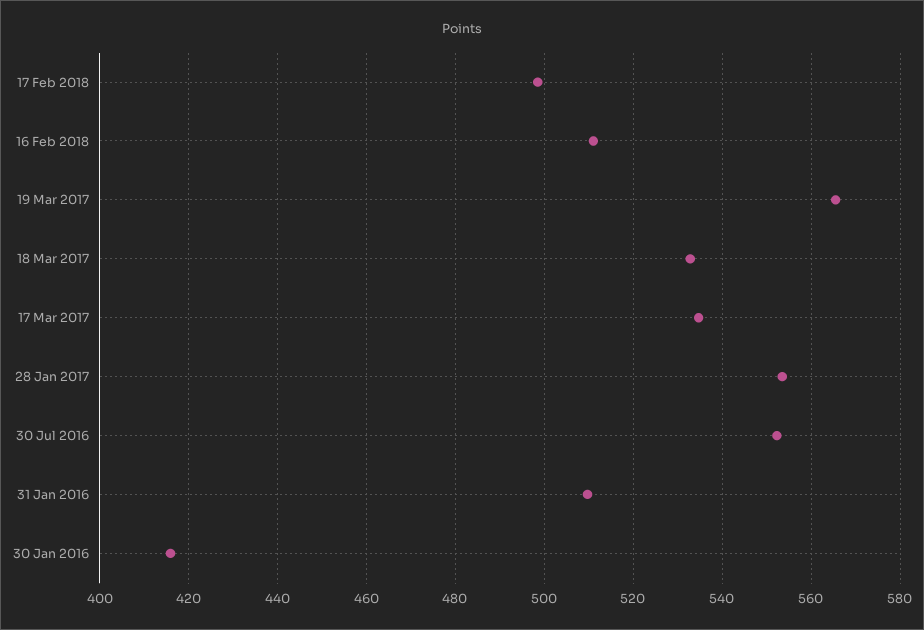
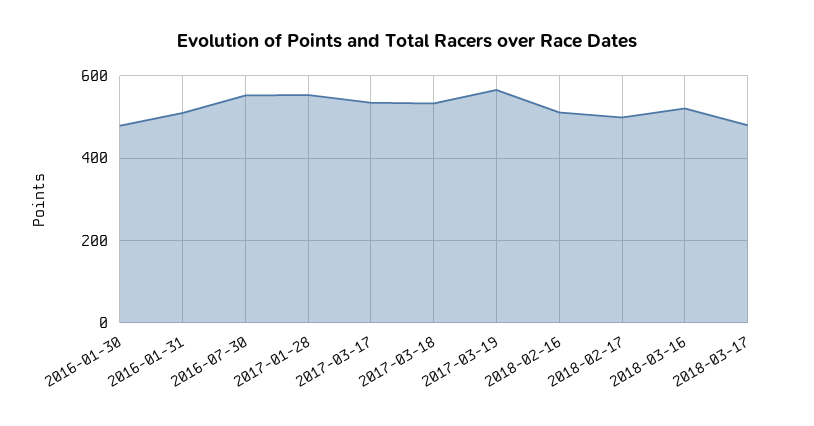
30 Jan 2016: 416 -> 480
2018-03-16: none -> 520
2018-03-17: none -> 480

